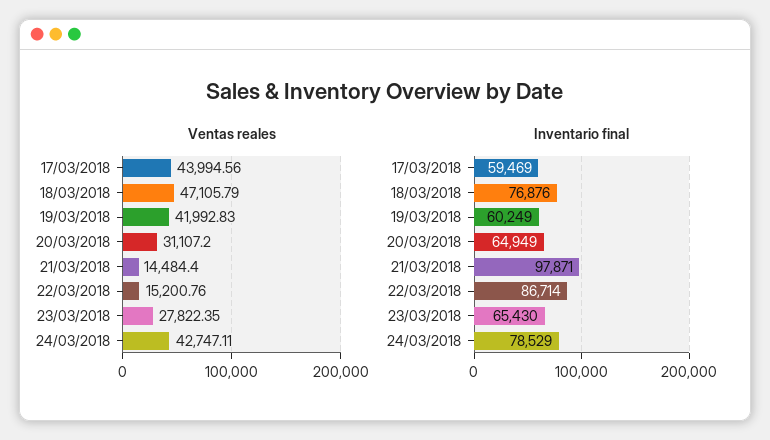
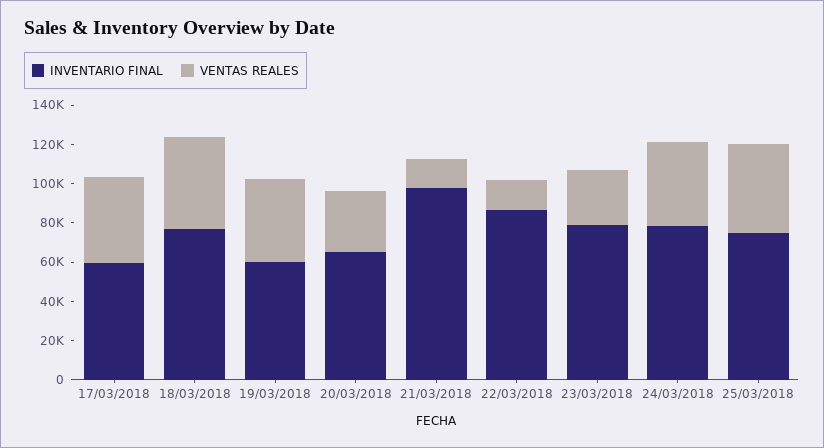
Inventario final, 23/03/2018: 65430 -> 80000
Inventario final, 25/03/2018: none -> 75000
Ventas reales, 25/03/2018: none -> 45000

